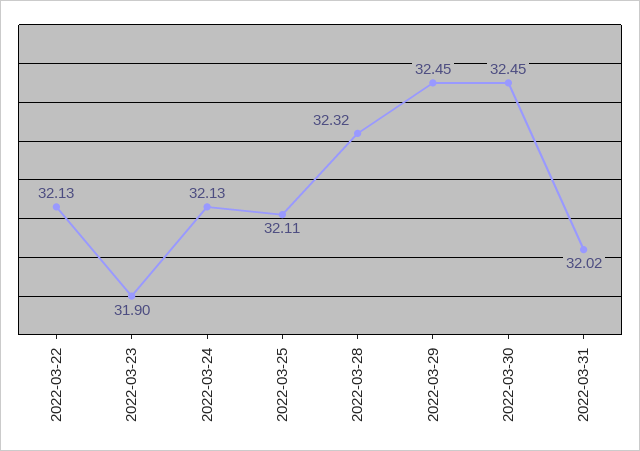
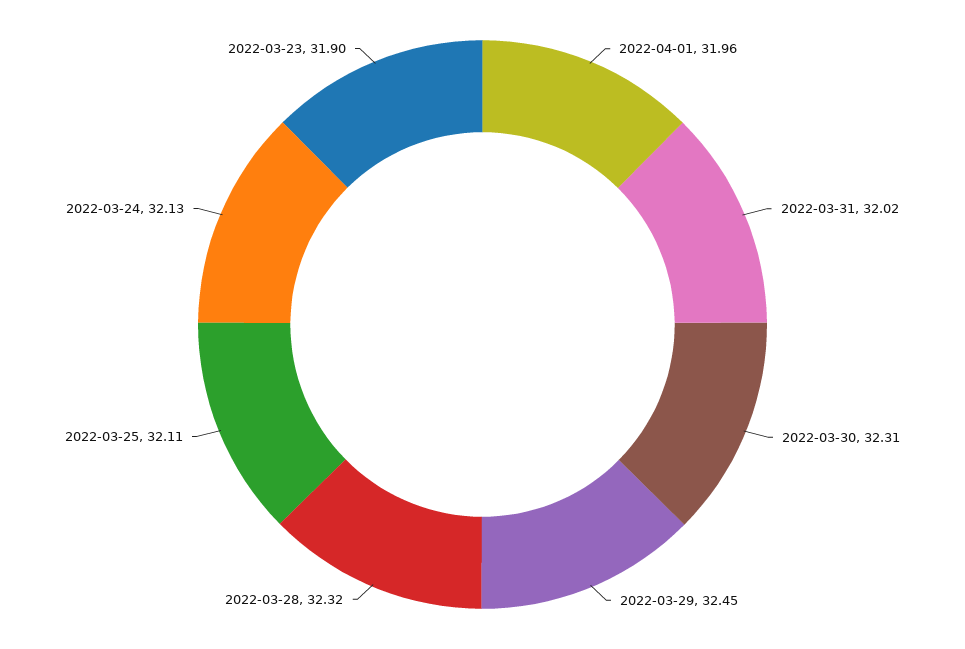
2022-03-22: 32.13 -> none
2022-03-30: 32.45 -> 32.31
2022-04-01: none -> 31.96

